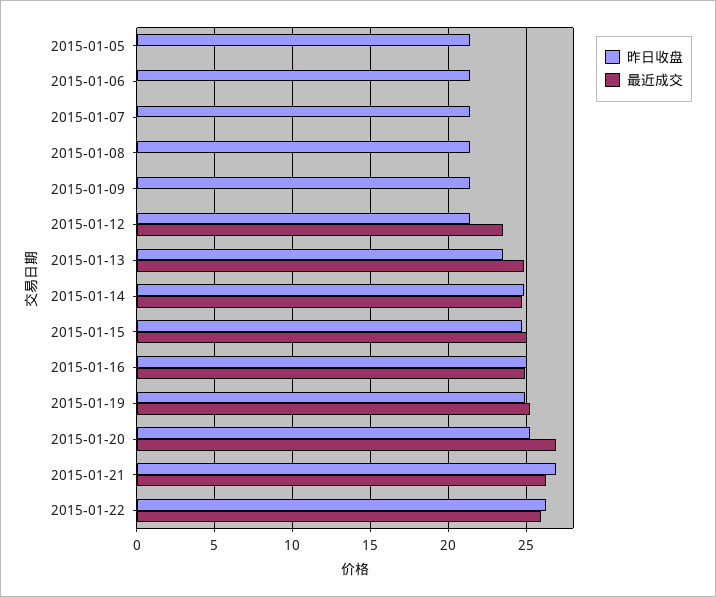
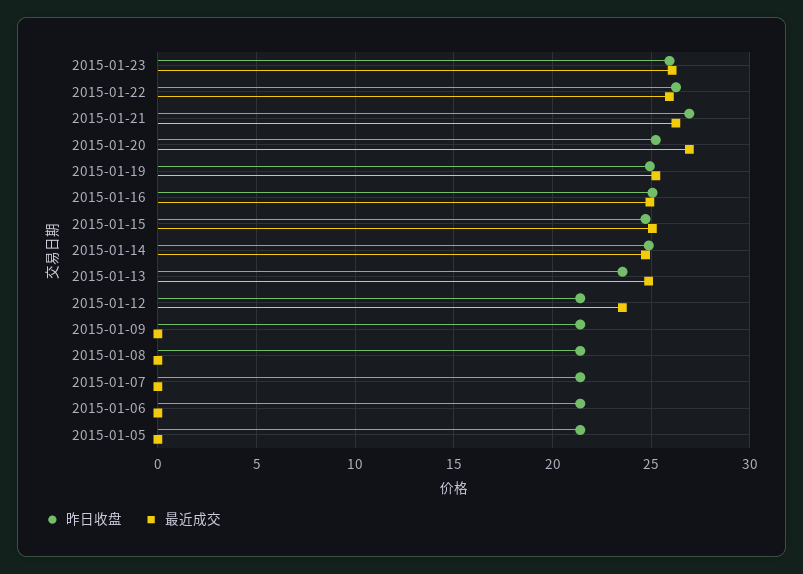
昨日收盘, 2015-01-23: none -> 26
最近成交, 2015-01-23: none -> 26

